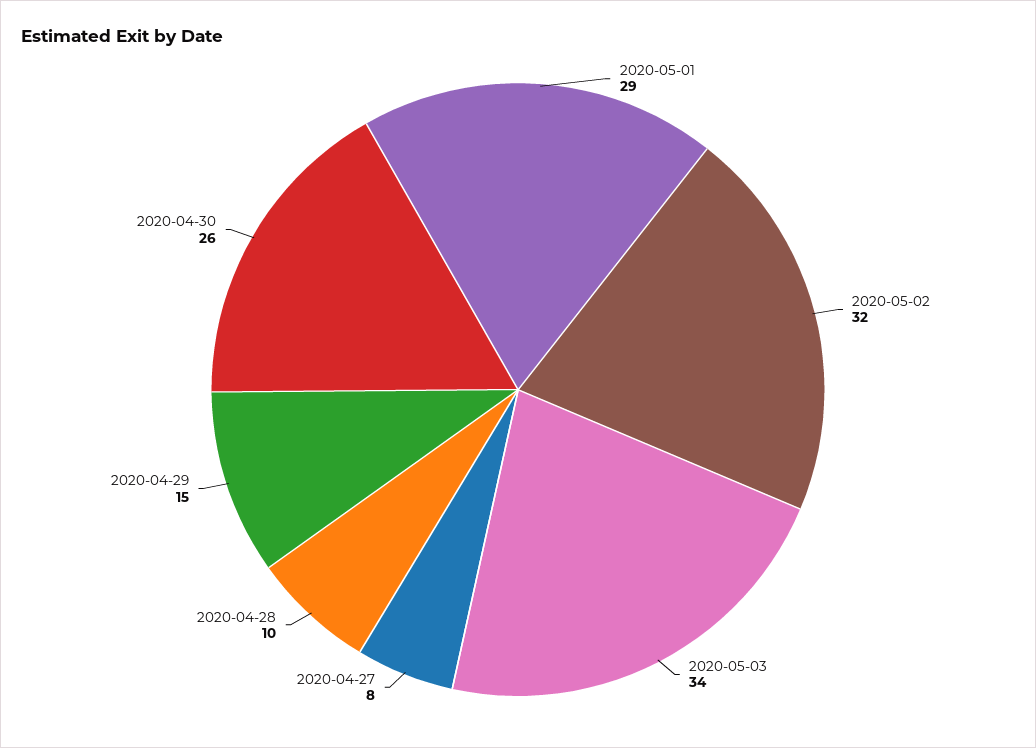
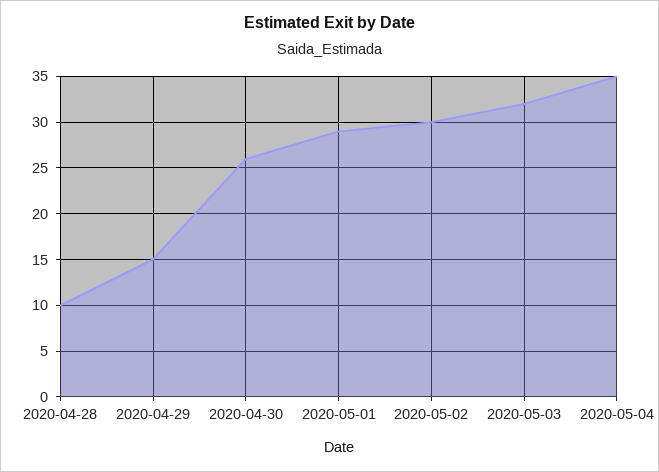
2020-05-02: 32 -> 30
2020-05-03: 34 -> 32
2020-04-27: 8 -> none
2020-05-04: none -> 35

